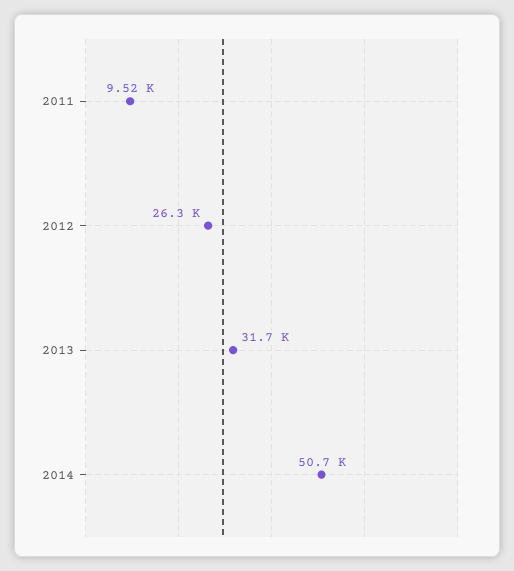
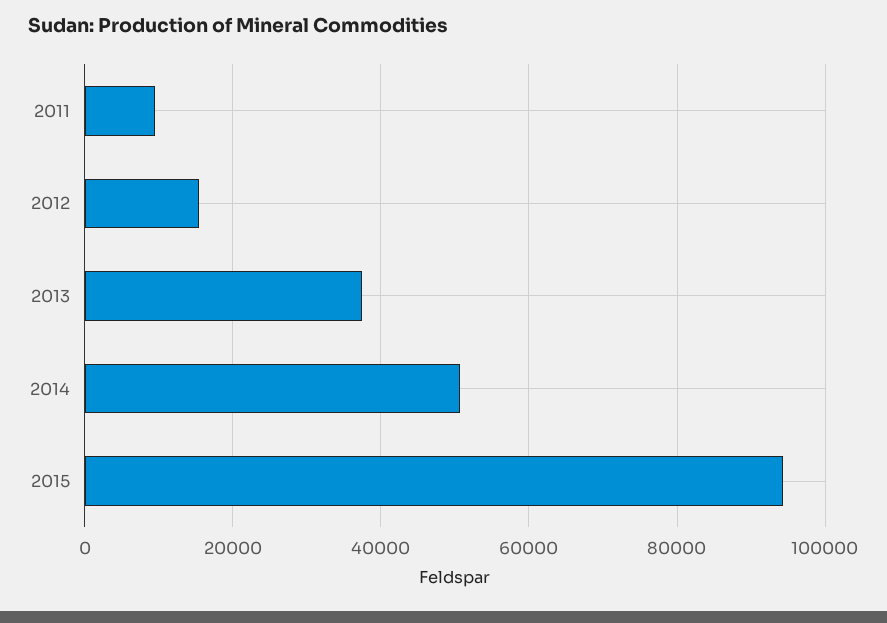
2012: 26300 -> 16000
2013: 31700 -> 38000
2015: none -> 94000

